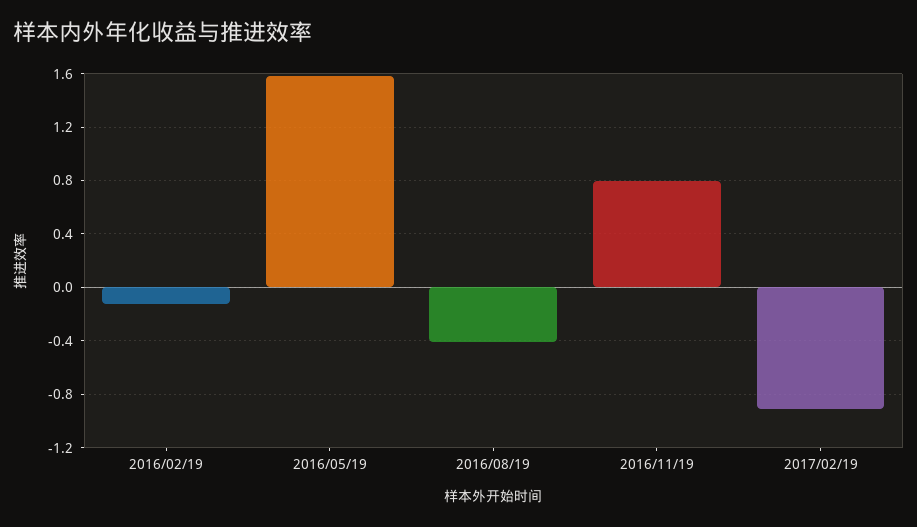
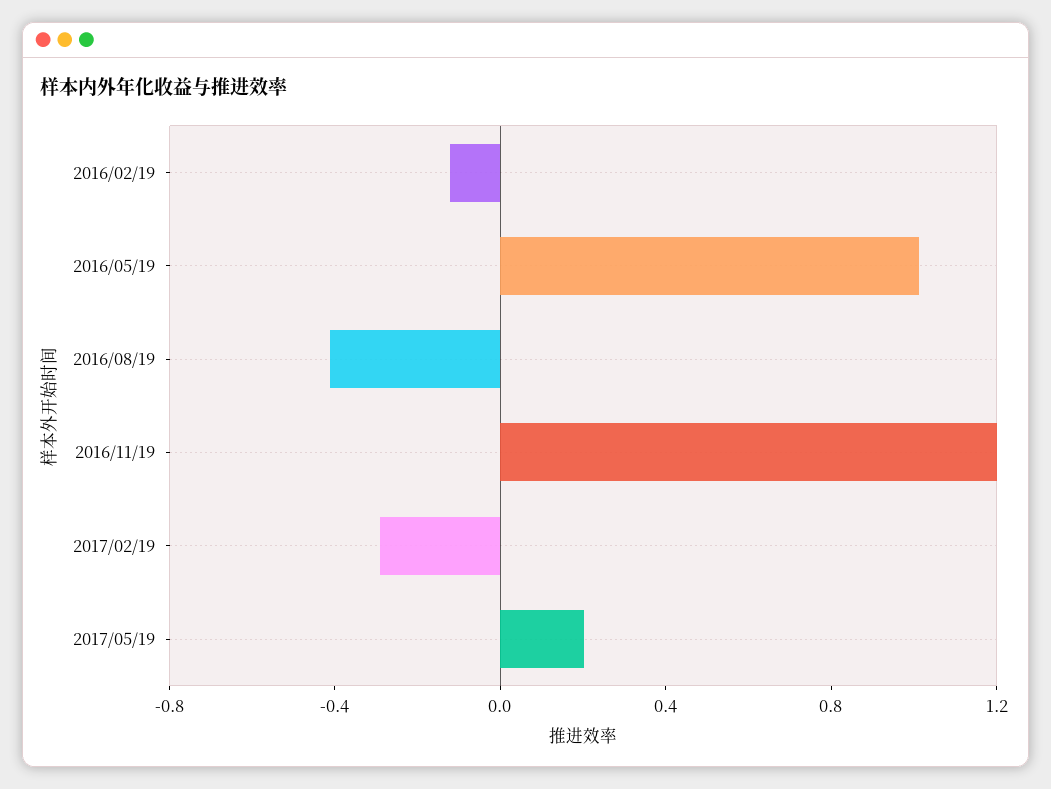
2016/05/19: 1.6 -> 1
2016/11/19: 0.8 -> 1.2
2017/02/19: -0.9 -> -0.3
2017/05/19: none -> 0.2

